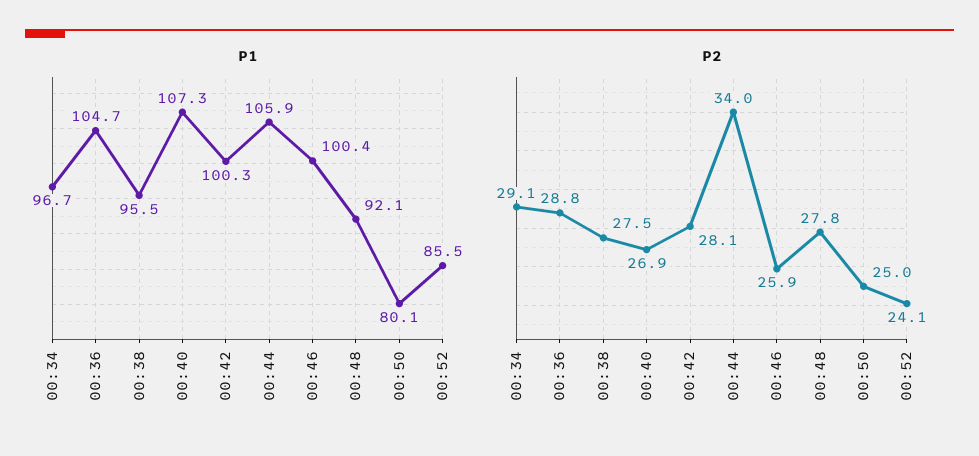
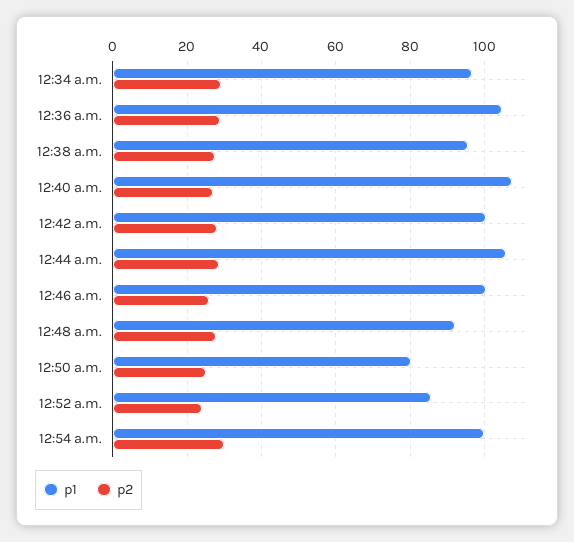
P2, 00:44: 34 -> 28
P1, 12:54 a.m.: none -> 100
P2, 12:54 a.m.: none -> 30

